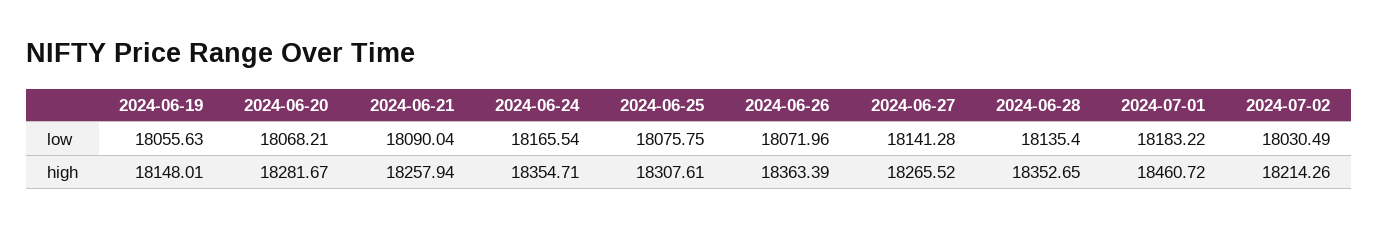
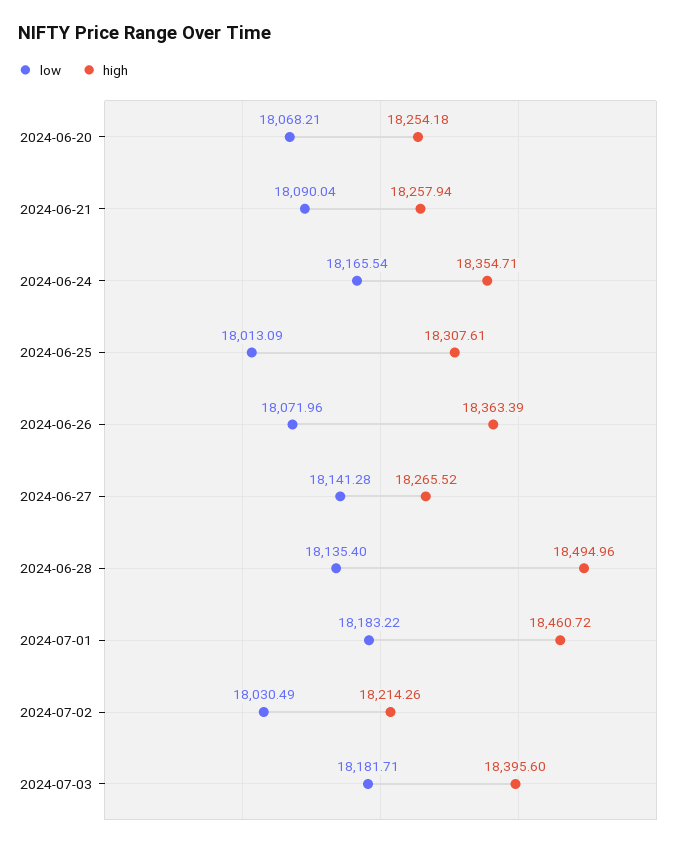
low, 2024-06-19: 18055.63 -> none
low, 2024-06-25: 18075.75 -> 18013.09
high, 2024-06-19: 18148.01 -> none
high, 2024-06-20: 18281.67 -> 18254.18
high, 2024-06-28: 18352.65 -> 18494.96
low, 2024-07-03: none -> 18181.71
high, 2024-07-03: none -> 18395.6

